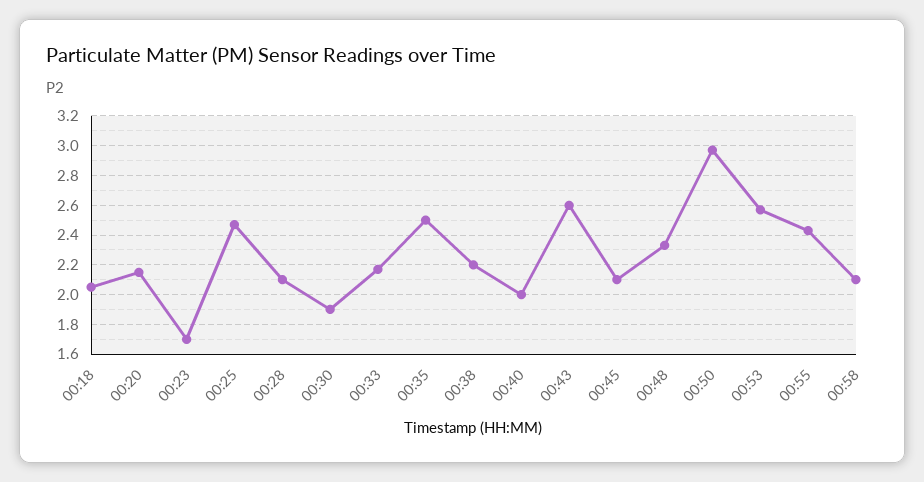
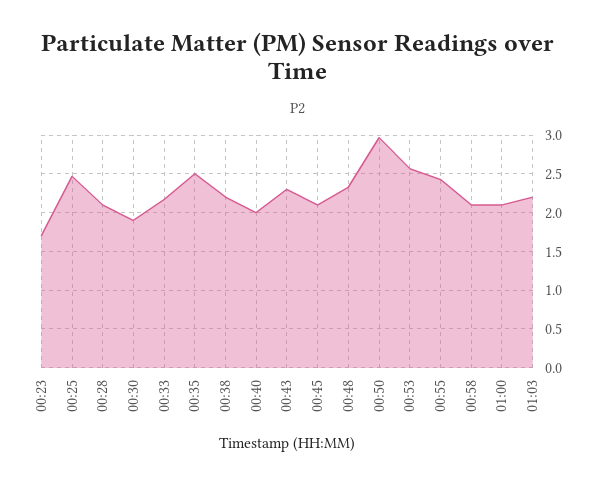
00:18: 2.05 -> none
00:20: 2.15 -> none
00:43: 2.6 -> 2.3
01:00: none -> 2.1
01:03: none -> 2.2

